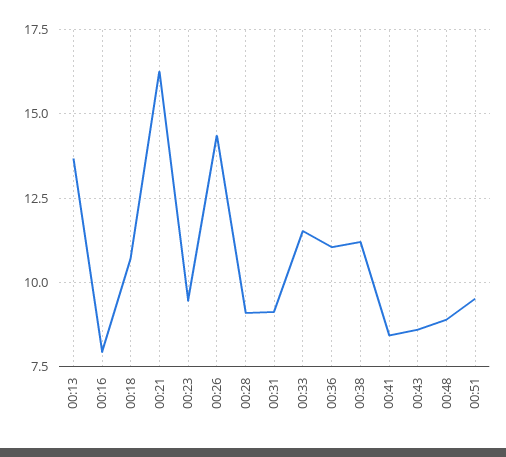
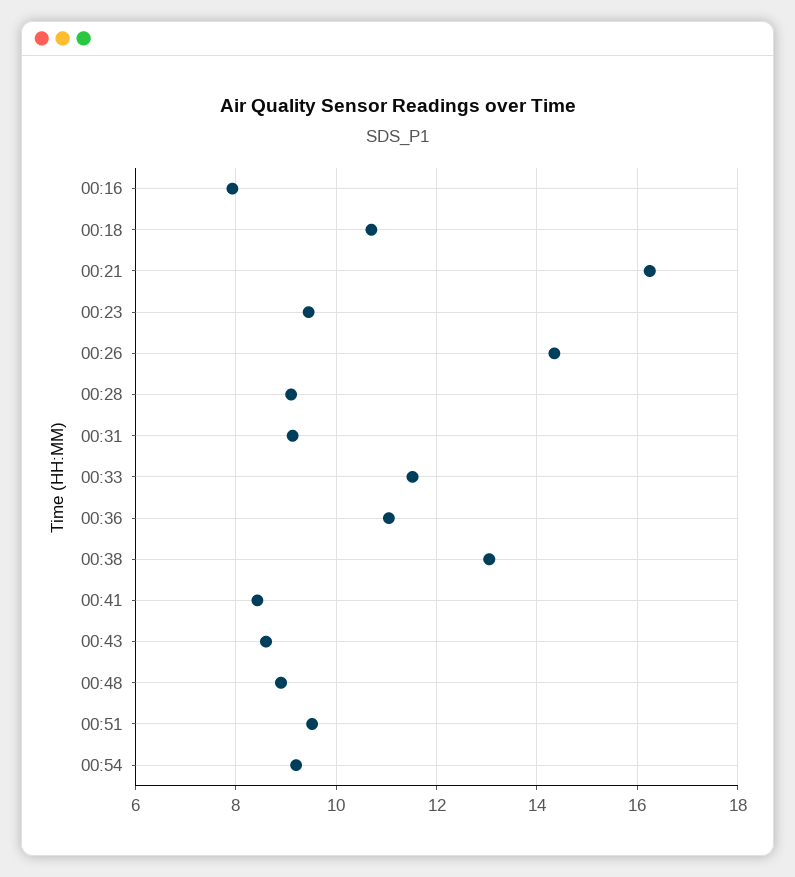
00:13: 13.75 -> none
00:38: 11.25 -> 13
00:54: none -> 9.2

